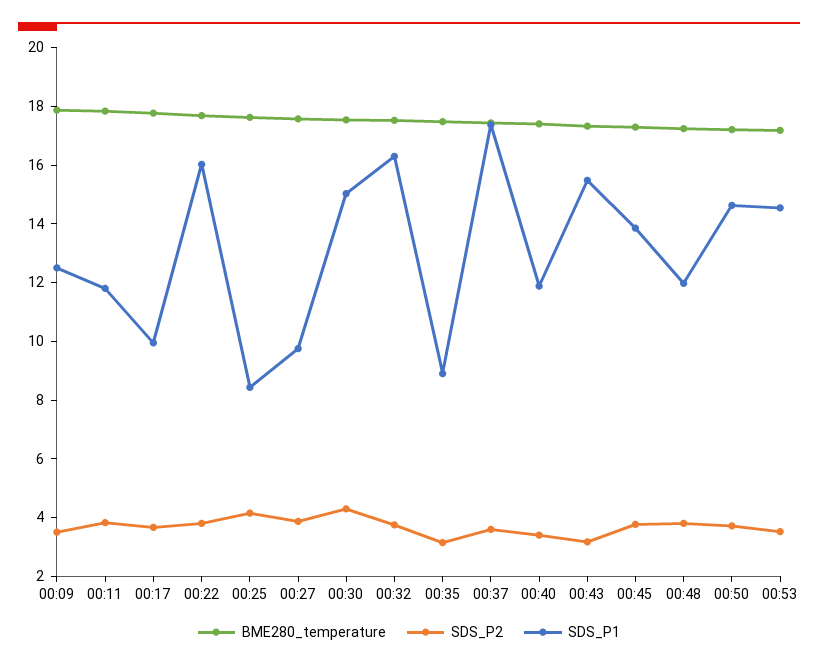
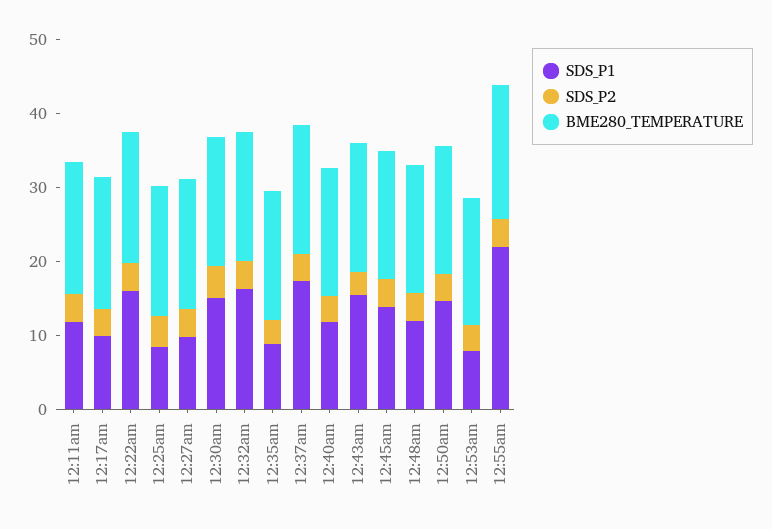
BME280_temperature, 00:09: 18 -> none
SDS_P2, 00:09: 3.5 -> none
SDS_P1, 00:09: 12.5 -> none
SDS_P1, 00:53: 14.5 -> 8
SDS_P1, 12:55am: none -> 22
SDS_P2, 12:55am: none -> 4
BME280_temperature, 12:55am: none -> 18

